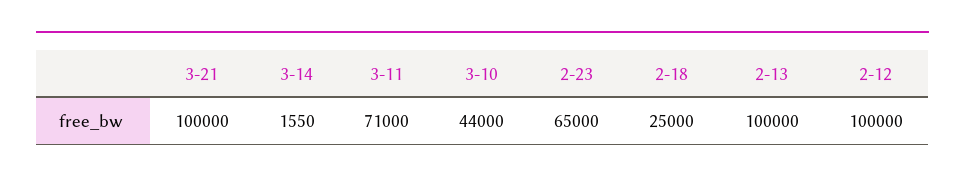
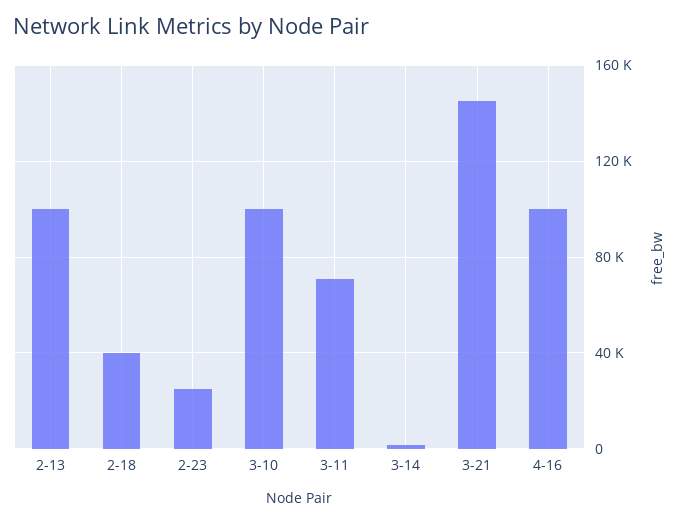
3-21: 100000 -> 145000
3-10: 44000 -> 100000
2-23: 65000 -> 25000
2-18: 25000 -> 40000
2-12: 100000 -> none
4-16: none -> 100000

